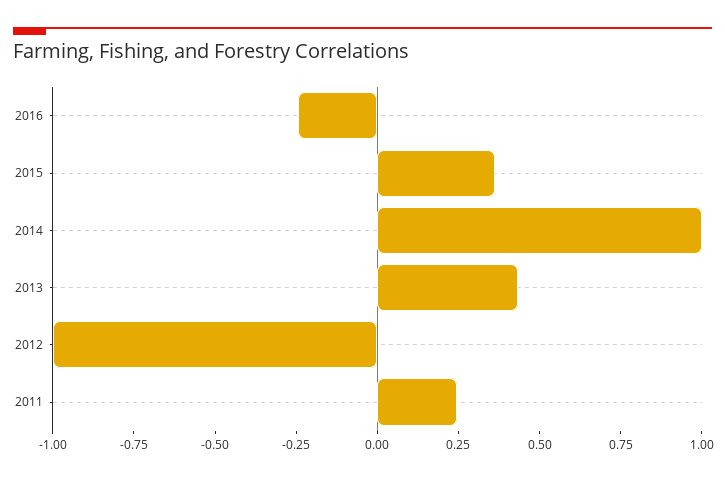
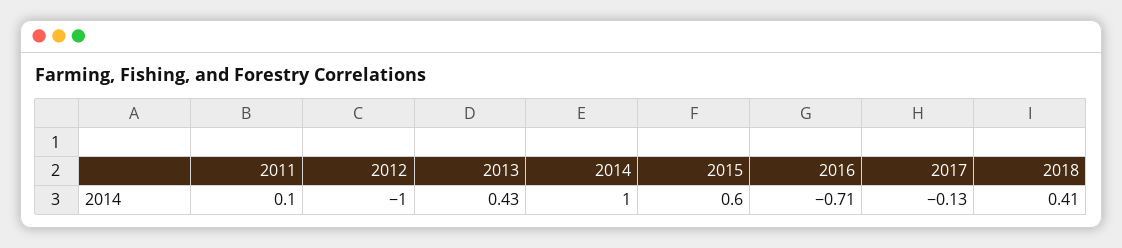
2016: -0.25 -> -0.71
2015: 0.35 -> 0.6
2011: 0.25 -> 0.1
2017: none -> -0.13
2018: none -> 0.41

